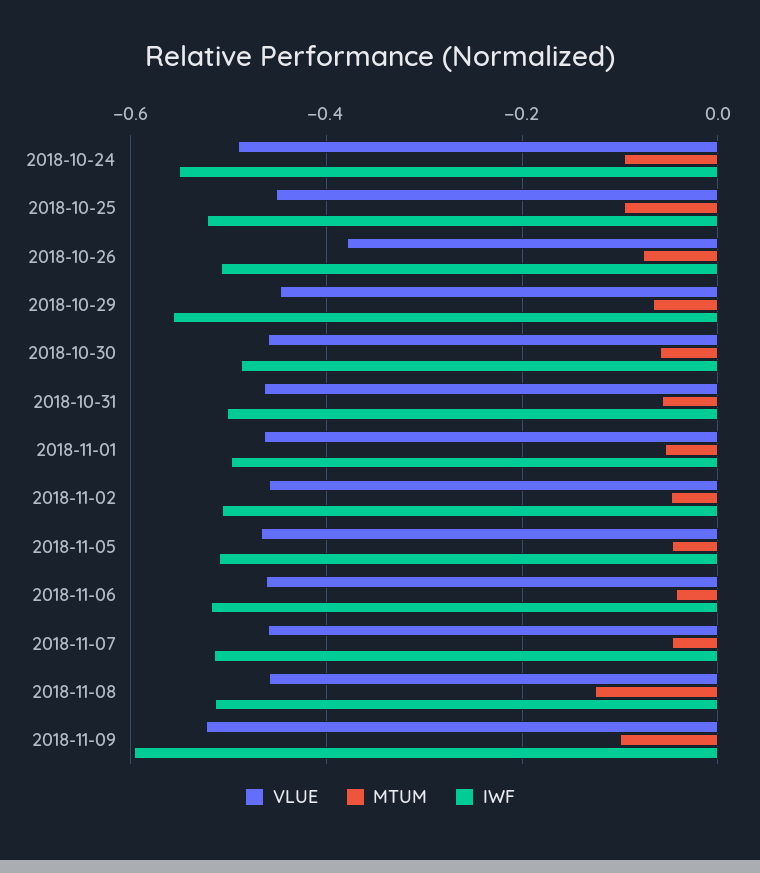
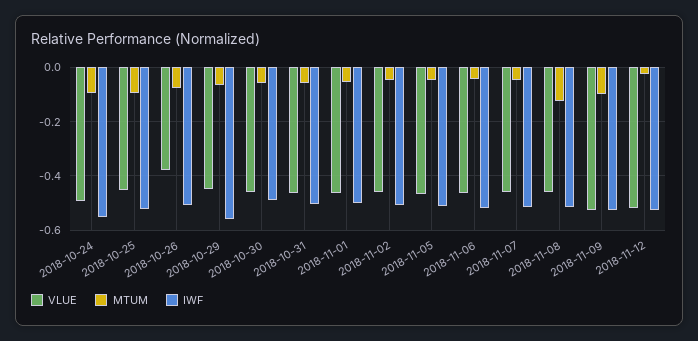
IWF, 2018-11-09: -0.6 -> -0.525
VLUE, 2018-11-12: none -> -0.525
MTUM, 2018-11-12: none -> -0.025
IWF, 2018-11-12: none -> -0.525

